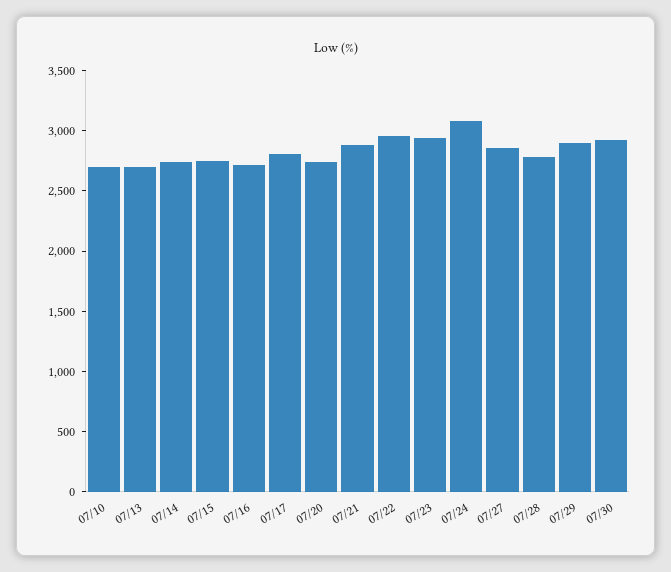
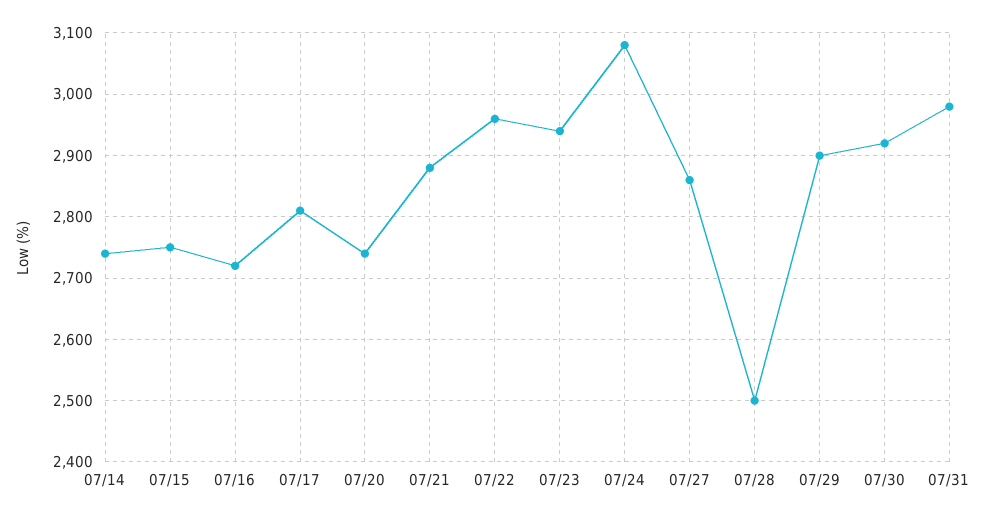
07/10: 2700 -> none
07/13: 2700 -> none
07/28: 2800 -> 2500
07/31: none -> 2980

